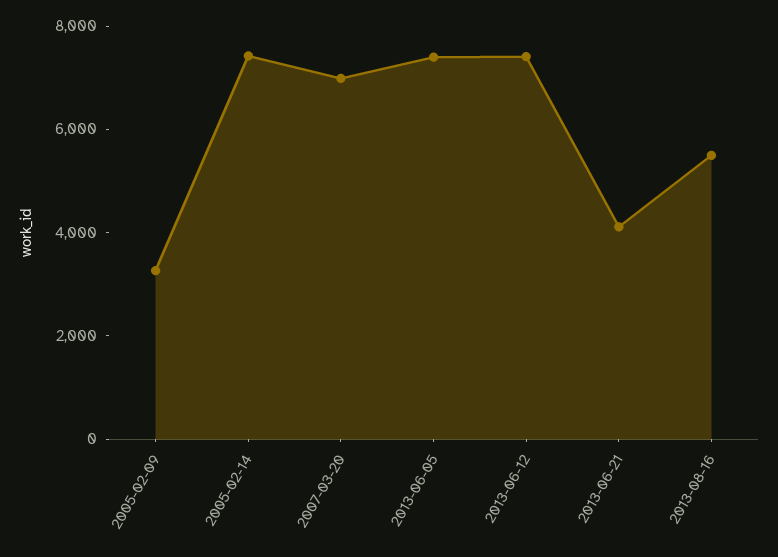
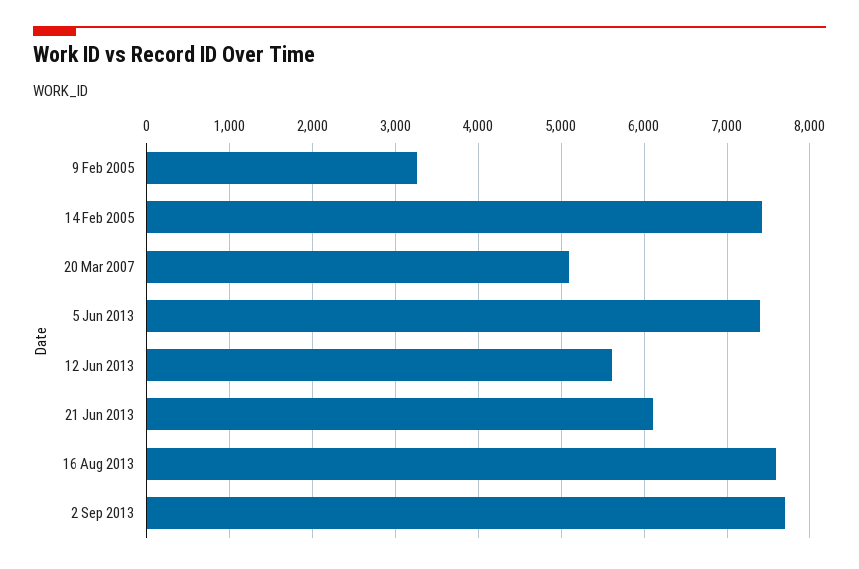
2007-03-20: 7000 -> 5100
2013-06-12: 7500 -> 5600
2013-06-21: 4000 -> 6100
2013-08-16: 5500 -> 7600
2 Sep 2013: none -> 7700

